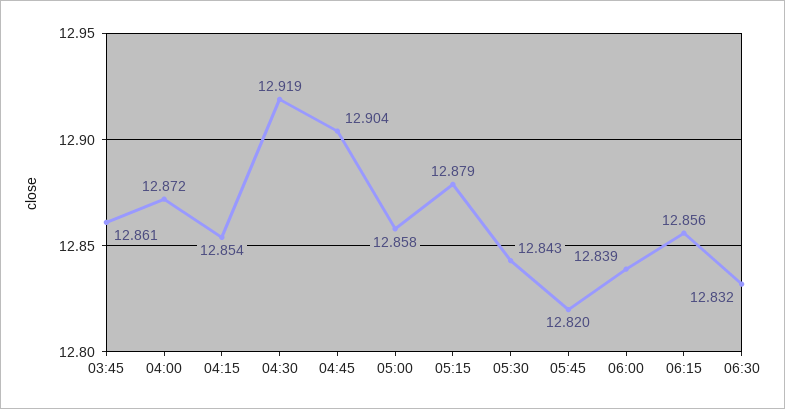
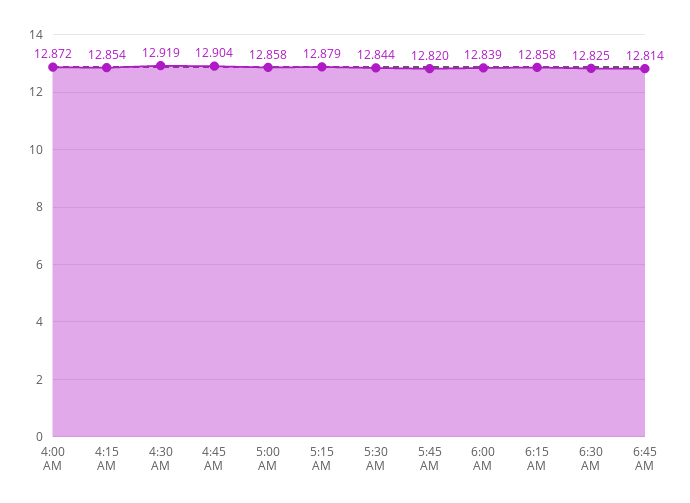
03:45: 12.861 -> none
05:30: 12.843 -> 12.844
06:15: 12.856 -> 12.858
06:30: 12.832 -> 12.825
6:45 AM: none -> 12.814

